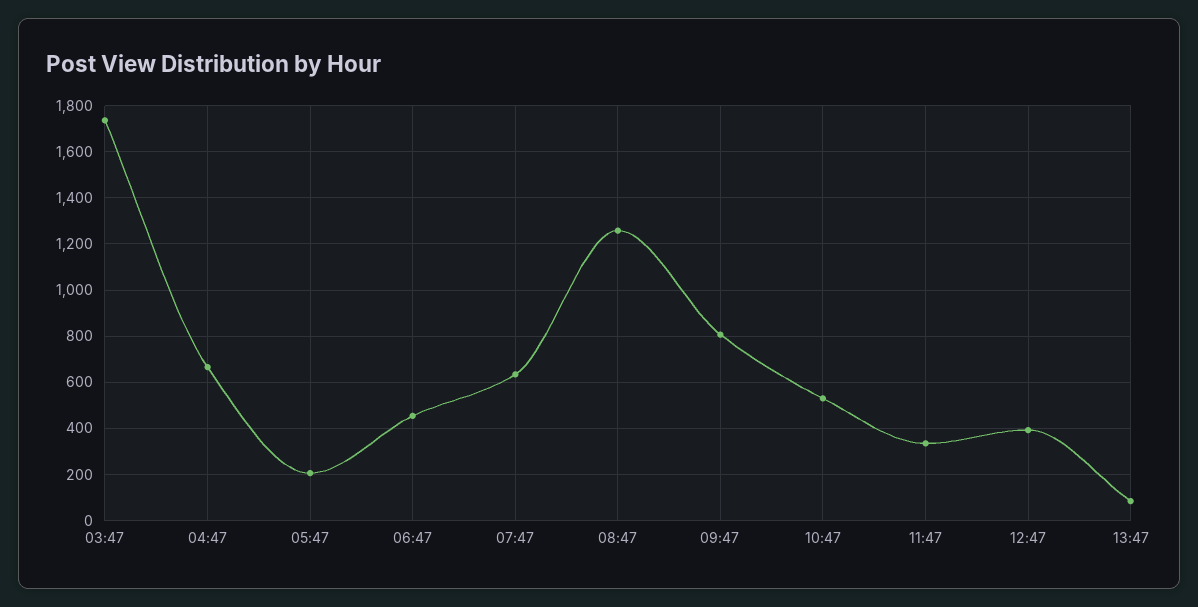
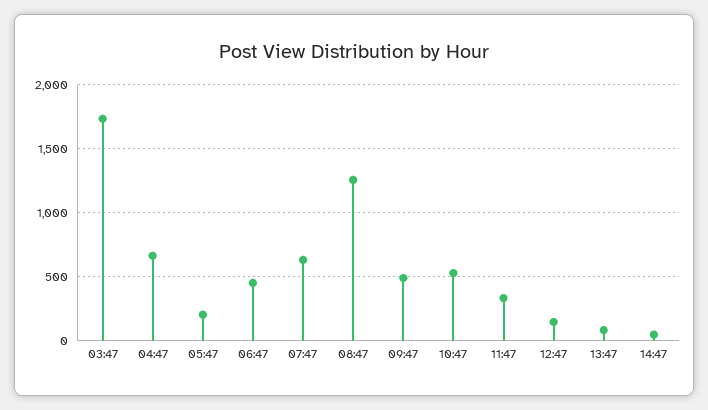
09:47: 800 -> 500
12:47: 400 -> 150
14:47: none -> 50

